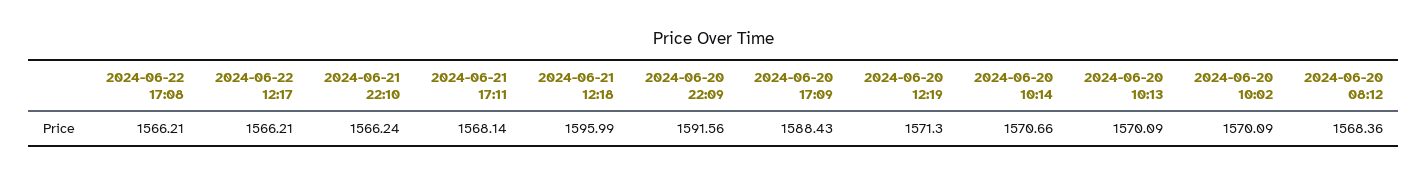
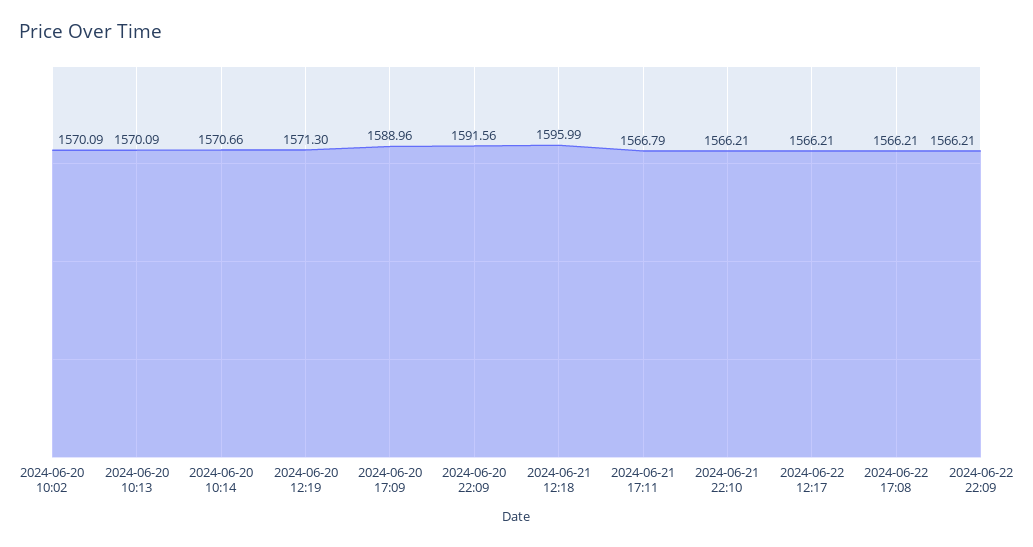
2024-06-21 22:10: 1566.24 -> 1566.21
2024-06-21 17:11: 1568.14 -> 1566.79
2024-06-20 17:09: 1588.43 -> 1588.96
2024-06-20 08:12: 1568.36 -> none
2024-06-22 22:09: none -> 1566.21

